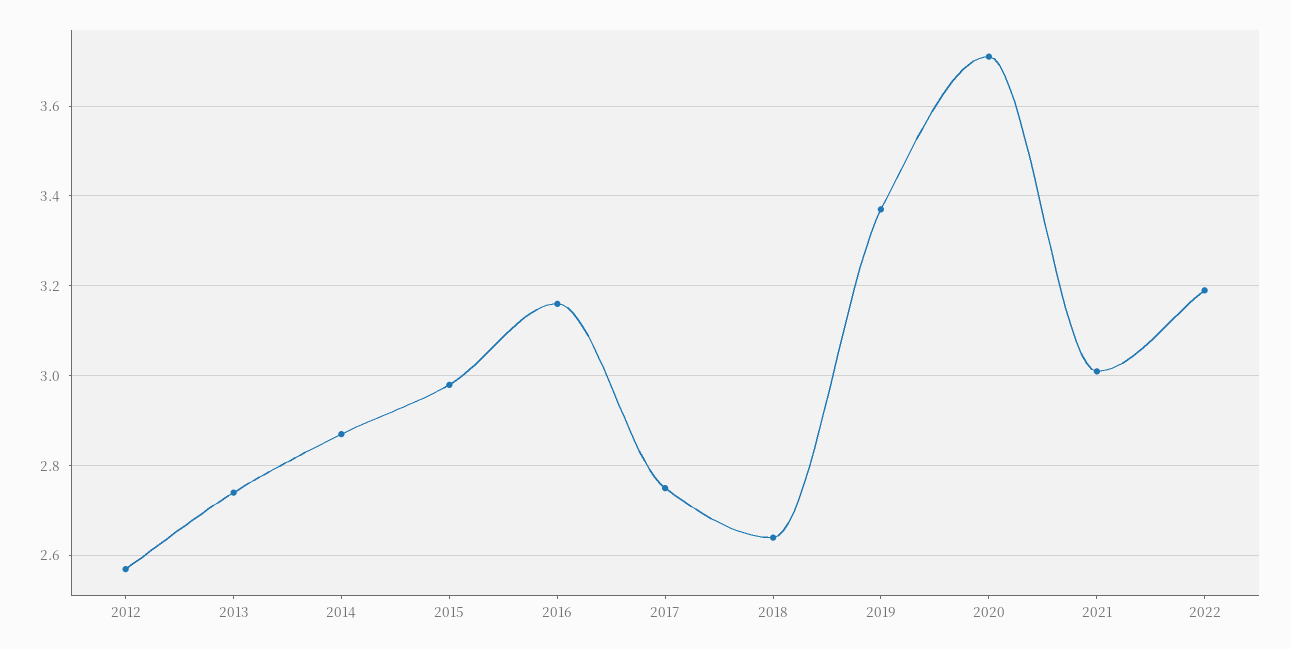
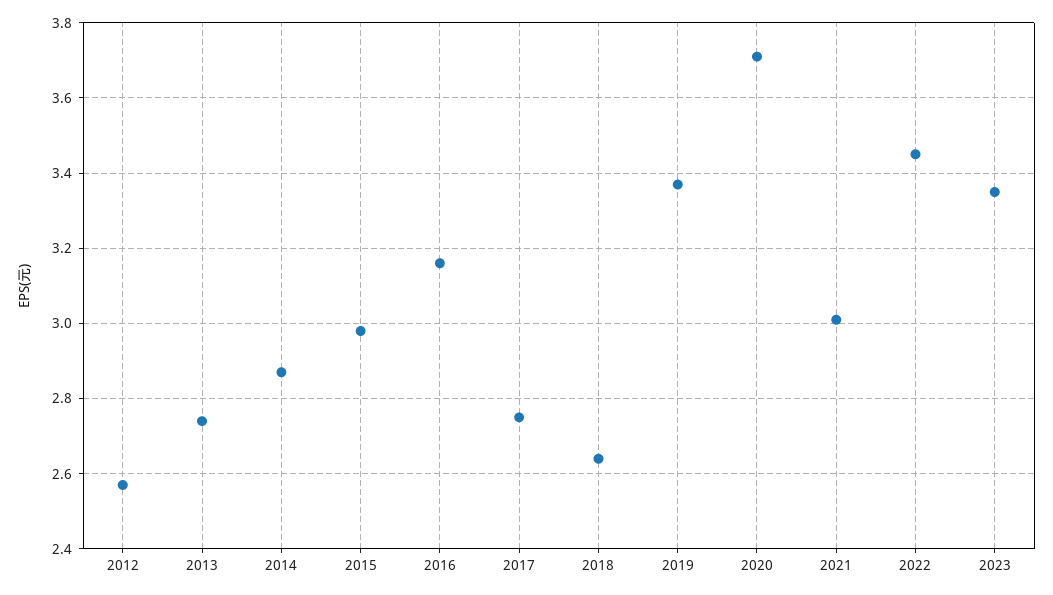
2022: 3.2 -> 3.45
2023: none -> 3.35

